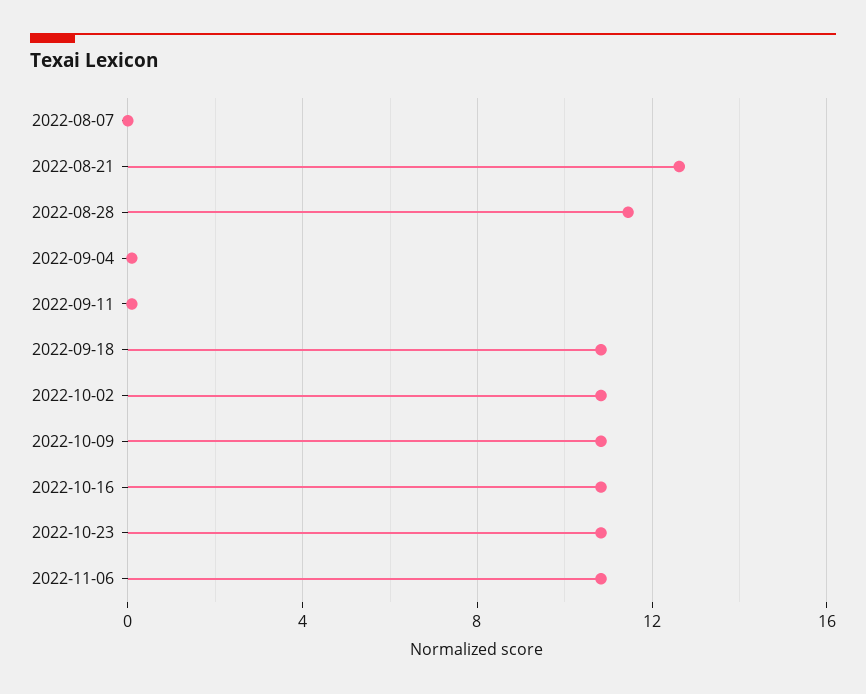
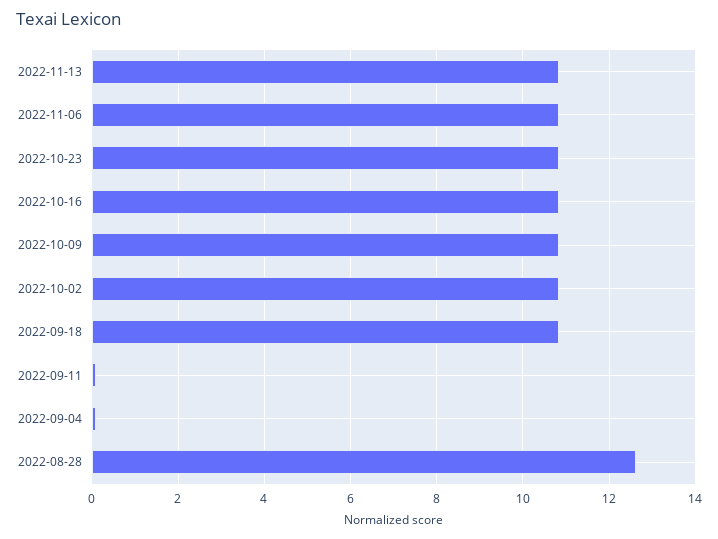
2022-08-07: 0 -> none
2022-08-21: 12.5 -> none
2022-08-28: 11.5 -> 12.6
2022-11-13: none -> 10.8

